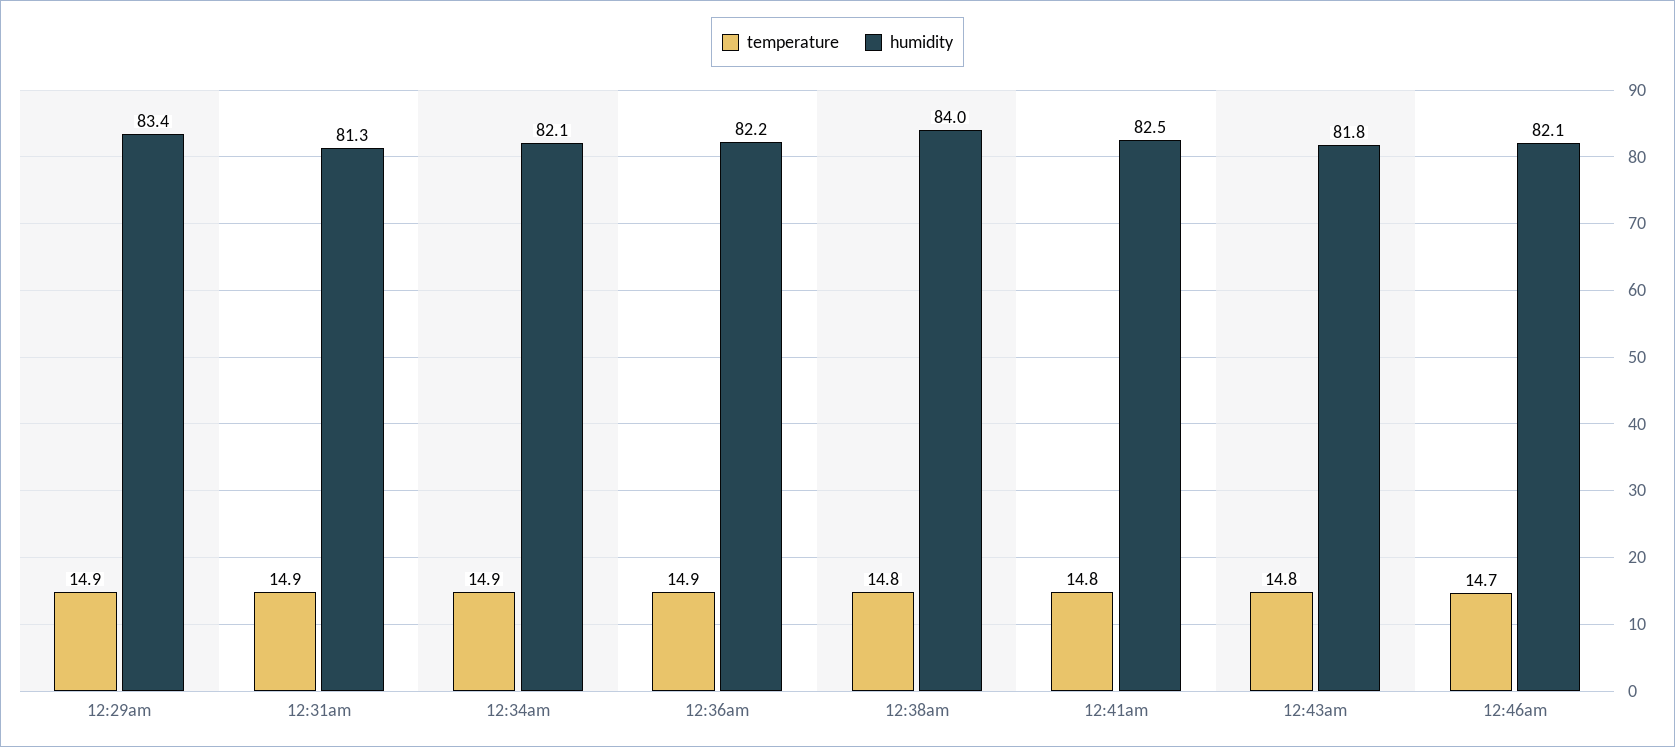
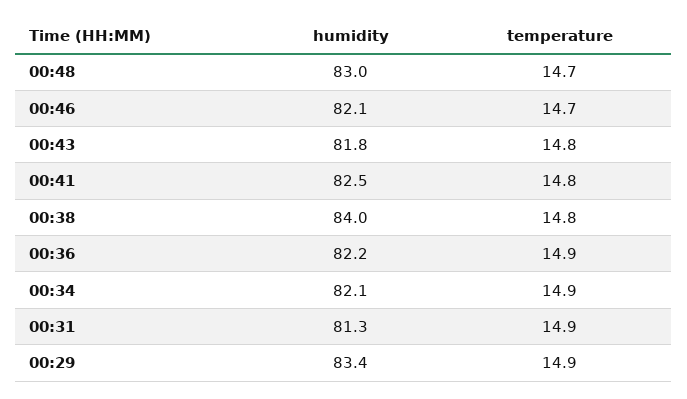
humidity, 00:48: none -> 83
temperature, 00:48: none -> 14.7

